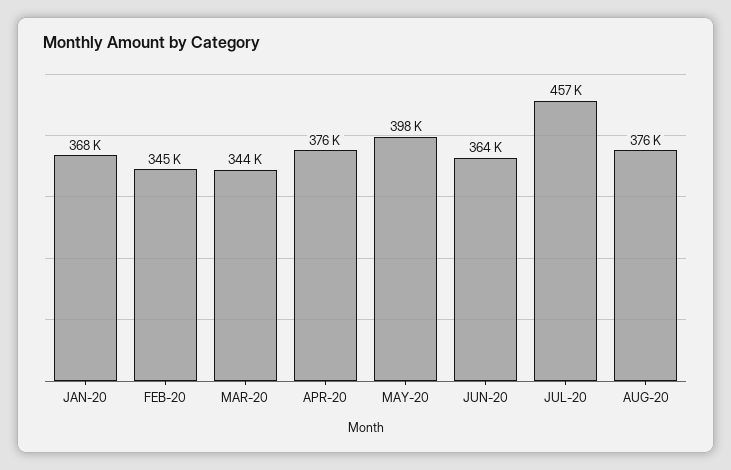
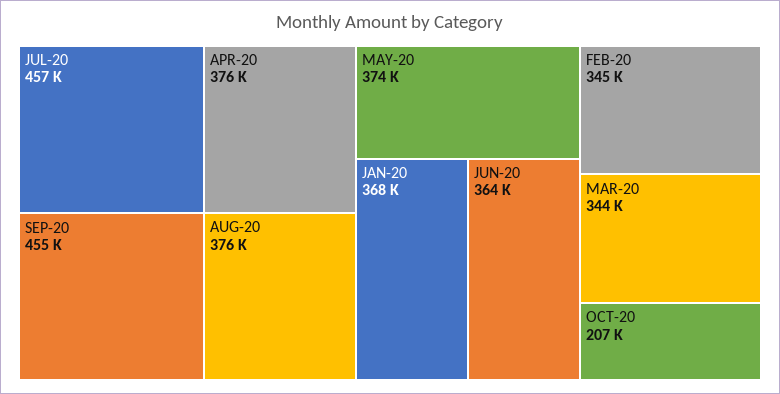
MAY-20: 398000 -> 374000
SEP-20: none -> 455000
OCT-20: none -> 207000

